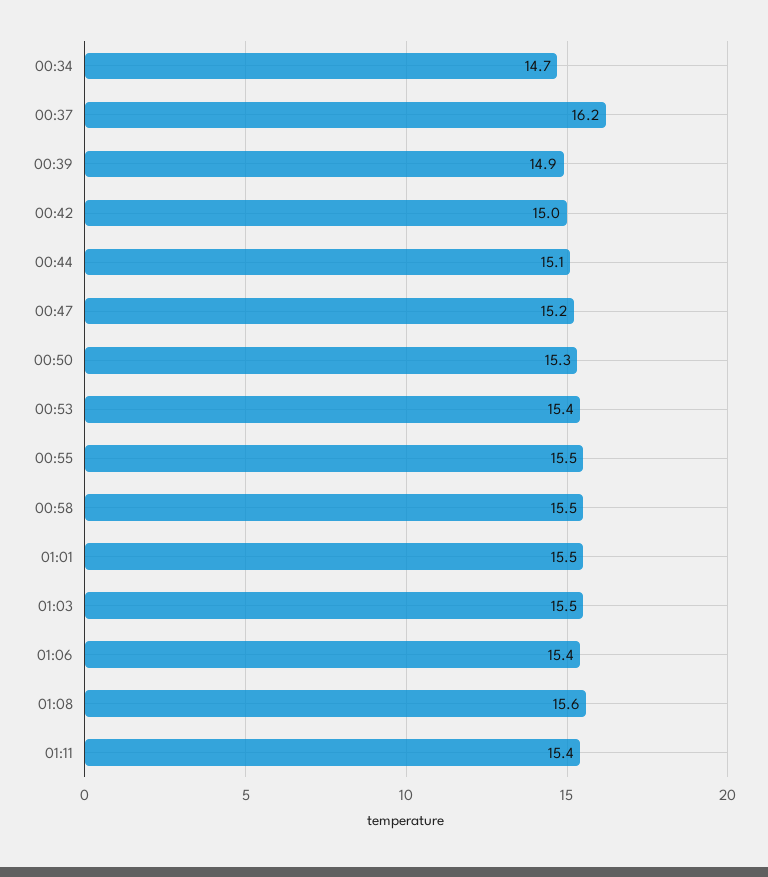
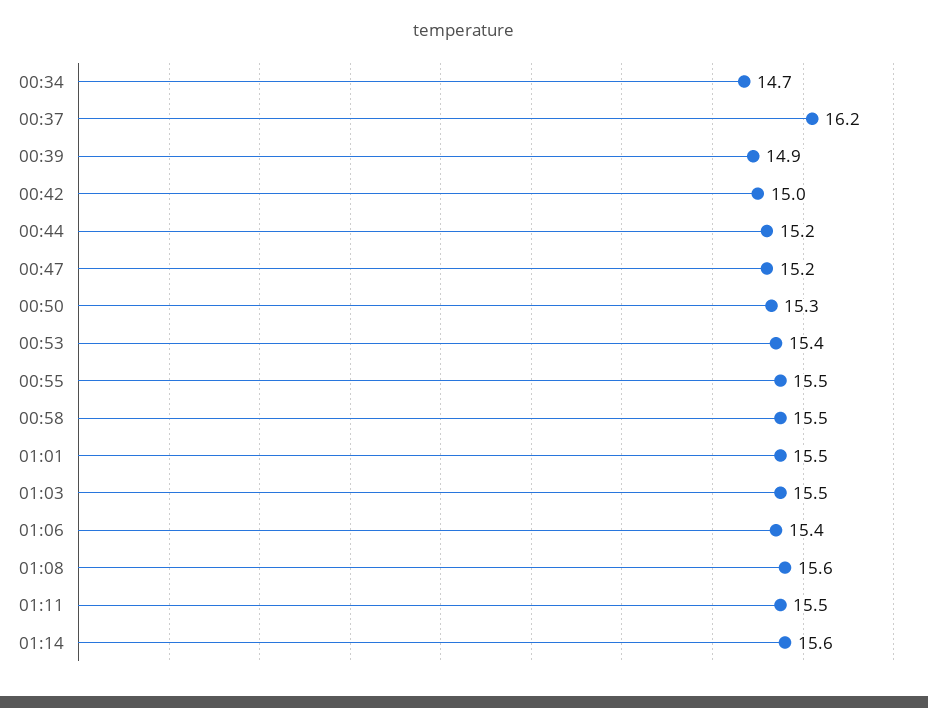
00:44: 15.1 -> 15.2
01:11: 15.4 -> 15.5
01:14: none -> 15.6

